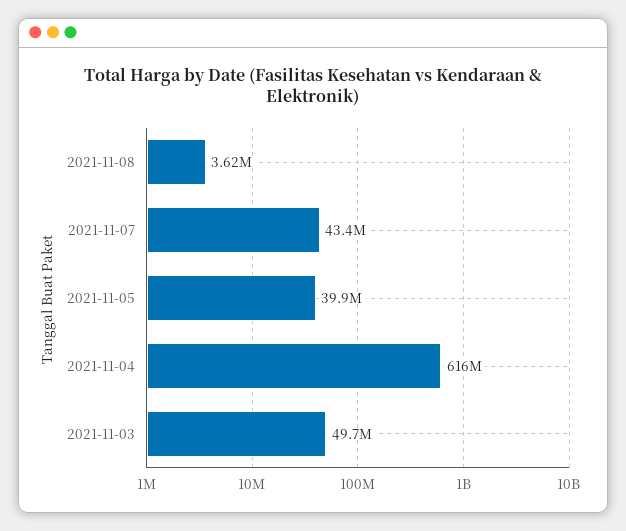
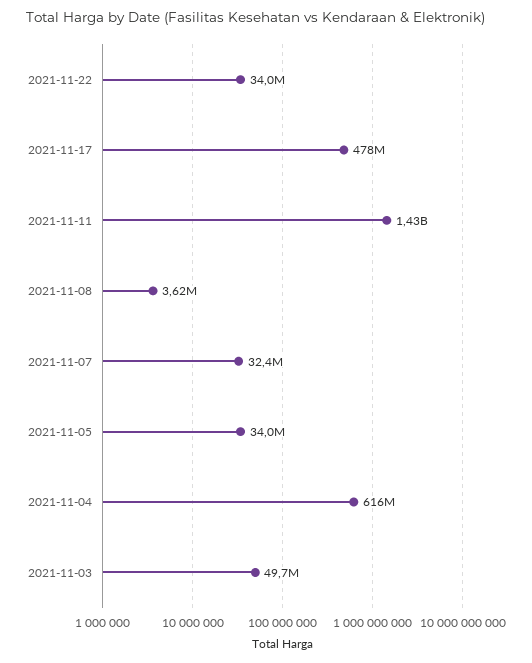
2021-11-07: 43400000 -> 32400000
2021-11-05: 39900000 -> 34000000
2021-11-22: none -> 34000000
2021-11-17: none -> 478000000
2021-11-11: none -> 1430000000

